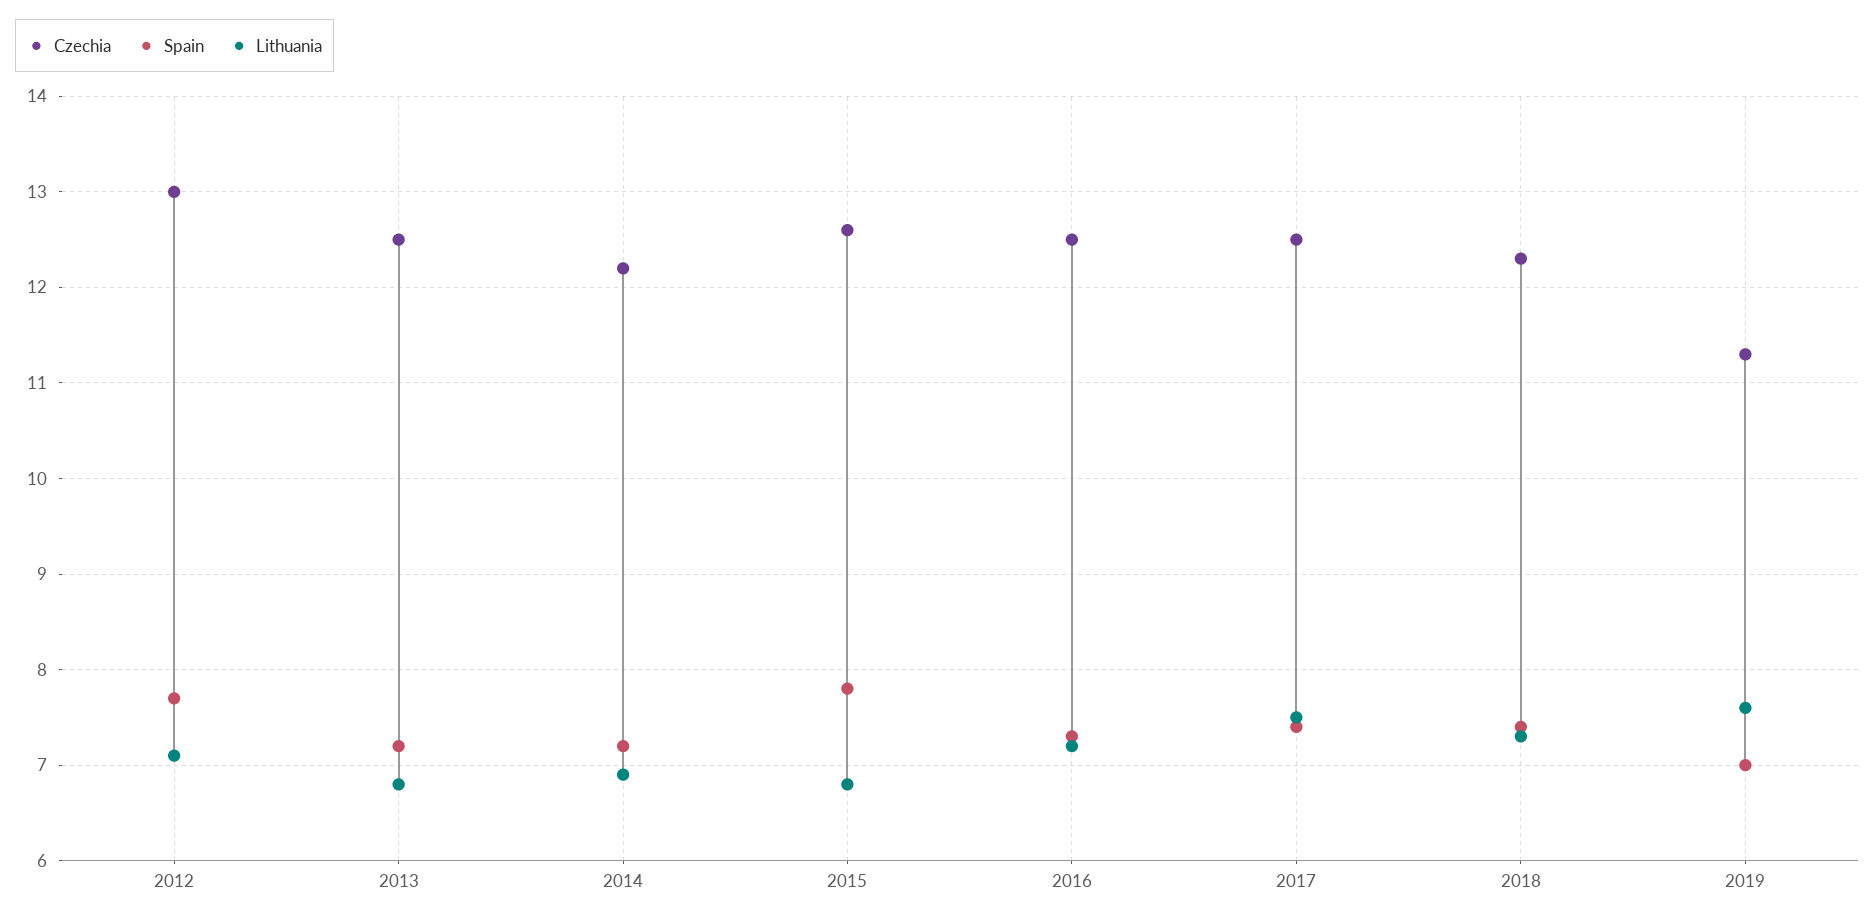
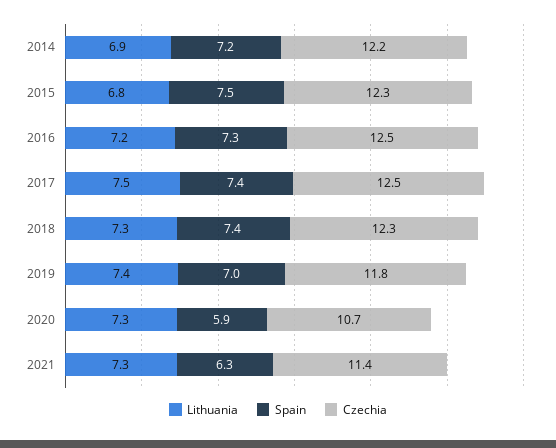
Czechia, 2012: 13 -> none
Spain, 2012: 7.7 -> none
Lithuania, 2012: 7.1 -> none
Czechia, 2013: 12.5 -> none
Spain, 2013: 7.2 -> none
Lithuania, 2013: 6.8 -> none
Czechia, 2015: 12.6 -> 12.3
Spain, 2015: 7.8 -> 7.5
Czechia, 2019: 11.3 -> 11.8
Lithuania, 2019: 7.6 -> 7.4
Lithuania, 2020: none -> 7.3
Spain, 2020: none -> 5.9
Czechia, 2020: none -> 10.7
Lithuania, 2021: none -> 7.3
Spain, 2021: none -> 6.3
Czechia, 2021: none -> 11.4

